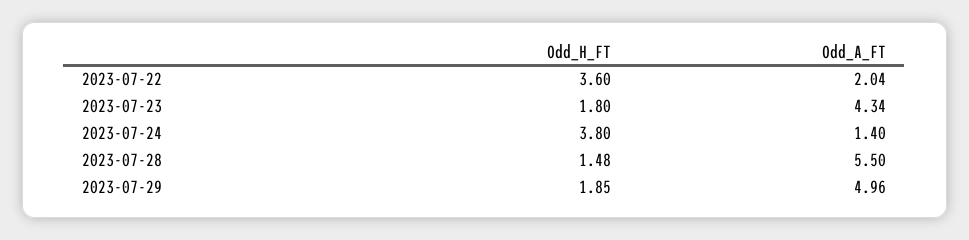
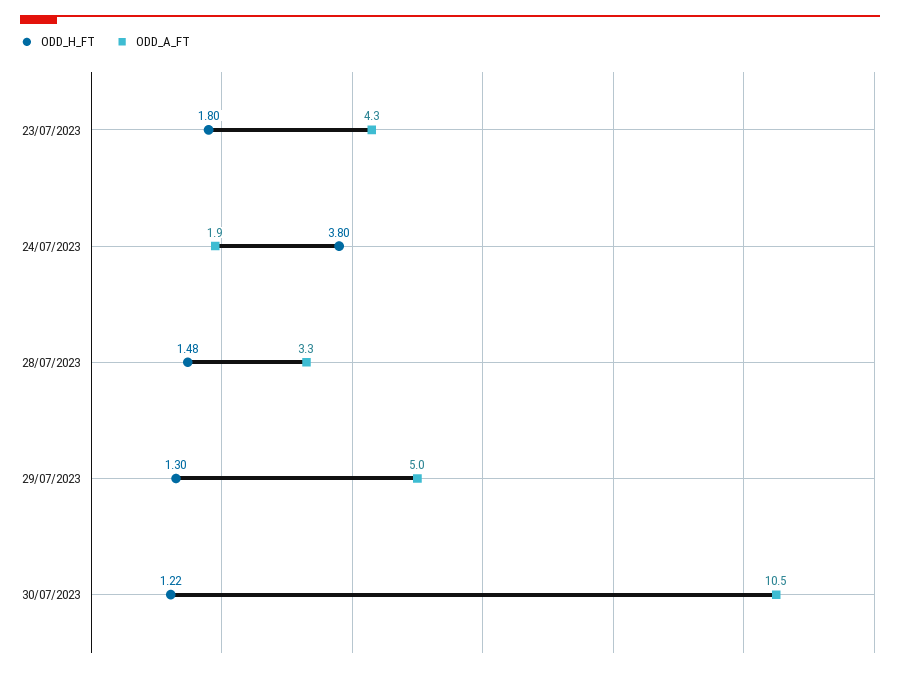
Odd_H_FT, 2023-07-22: 3.6 -> none
Odd_A_FT, 2023-07-22: 2.04 -> none
Odd_A_FT, 2023-07-24: 1.4 -> 1.9
Odd_A_FT, 2023-07-28: 5.5 -> 3.3
Odd_H_FT, 2023-07-29: 1.85 -> 1.3
Odd_H_FT, 30/07/2023: none -> 1.22
Odd_A_FT, 30/07/2023: none -> 10.5

